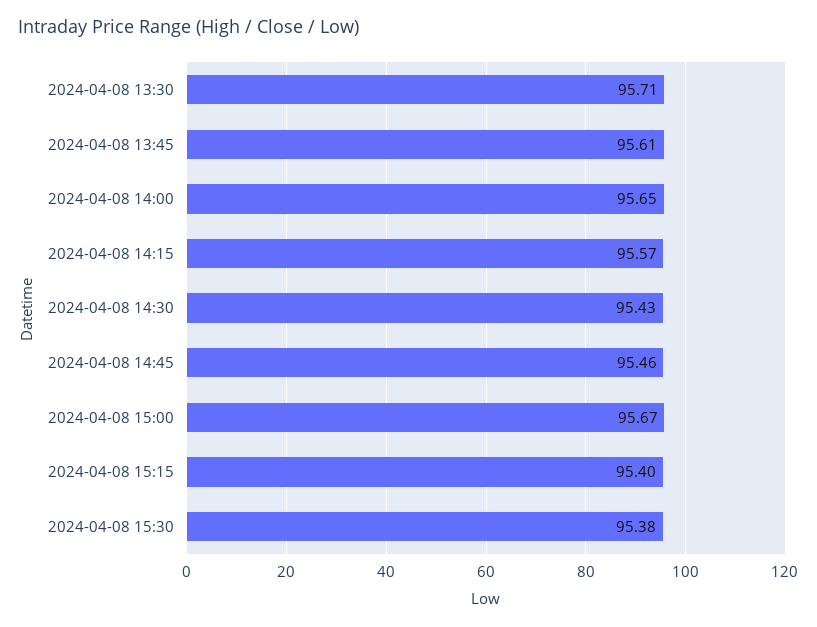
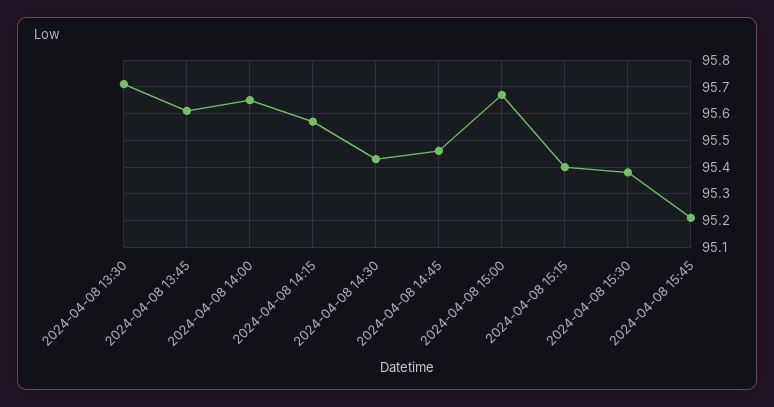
2024-04-08 15:45: none -> 95.2

